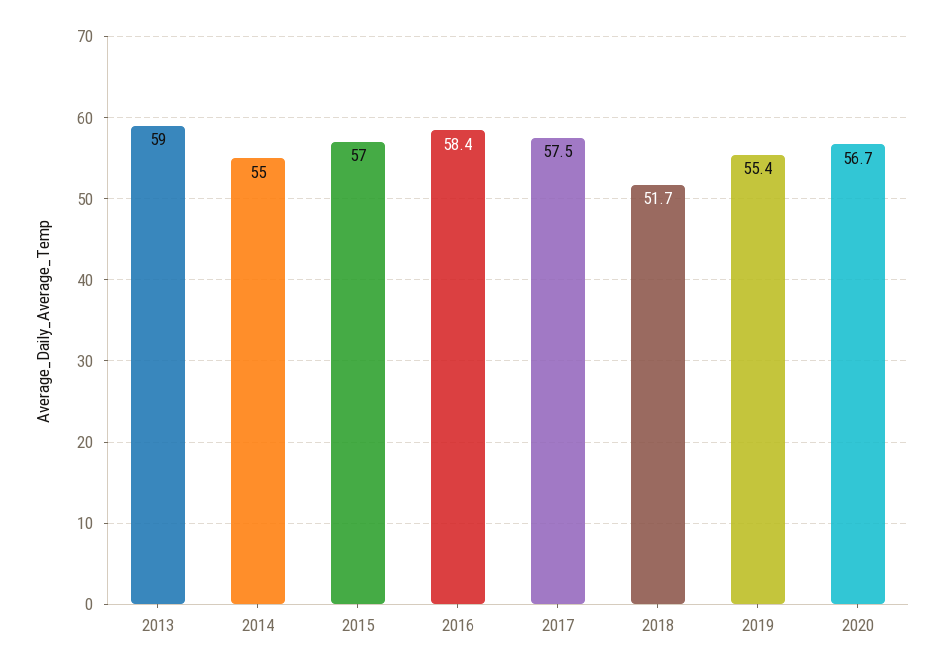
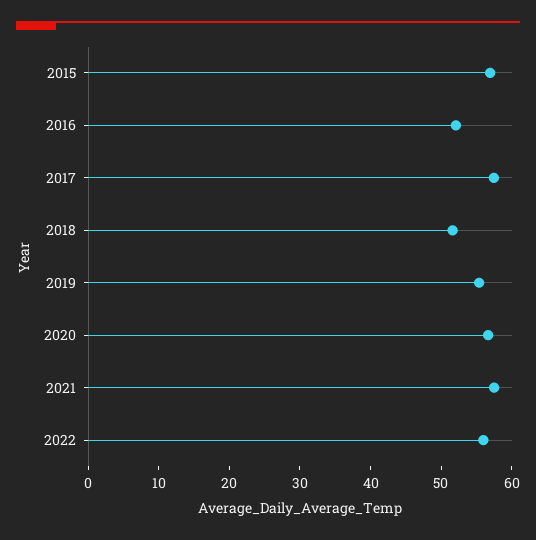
2013: 59 -> none
2014: 55 -> none
2016: 58.4 -> 52
2021: none -> 58
2022: none -> 56

